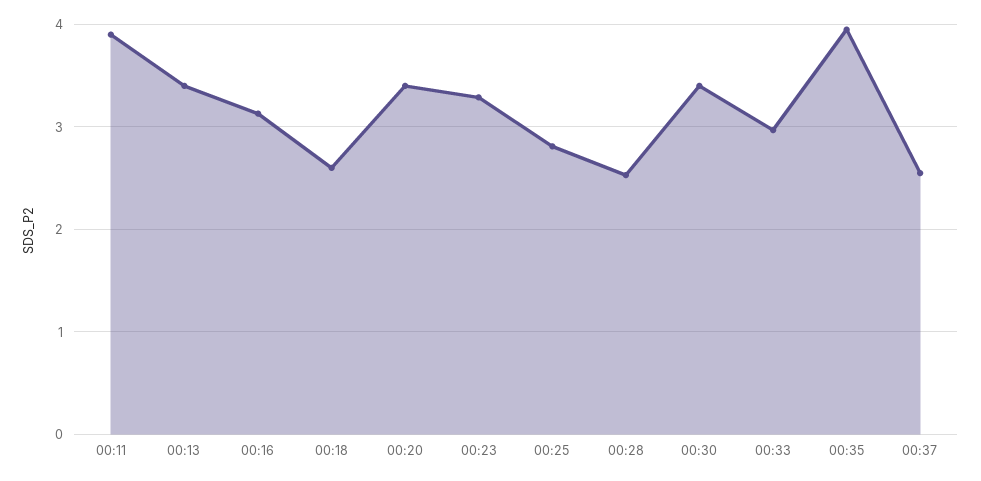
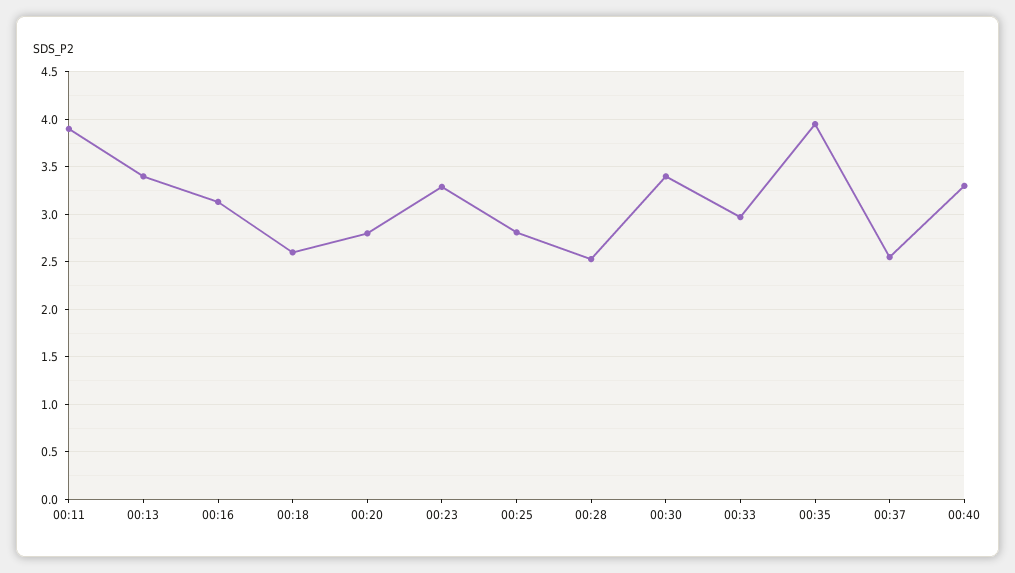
00:20: 3.4 -> 2.8
00:40: none -> 3.3

